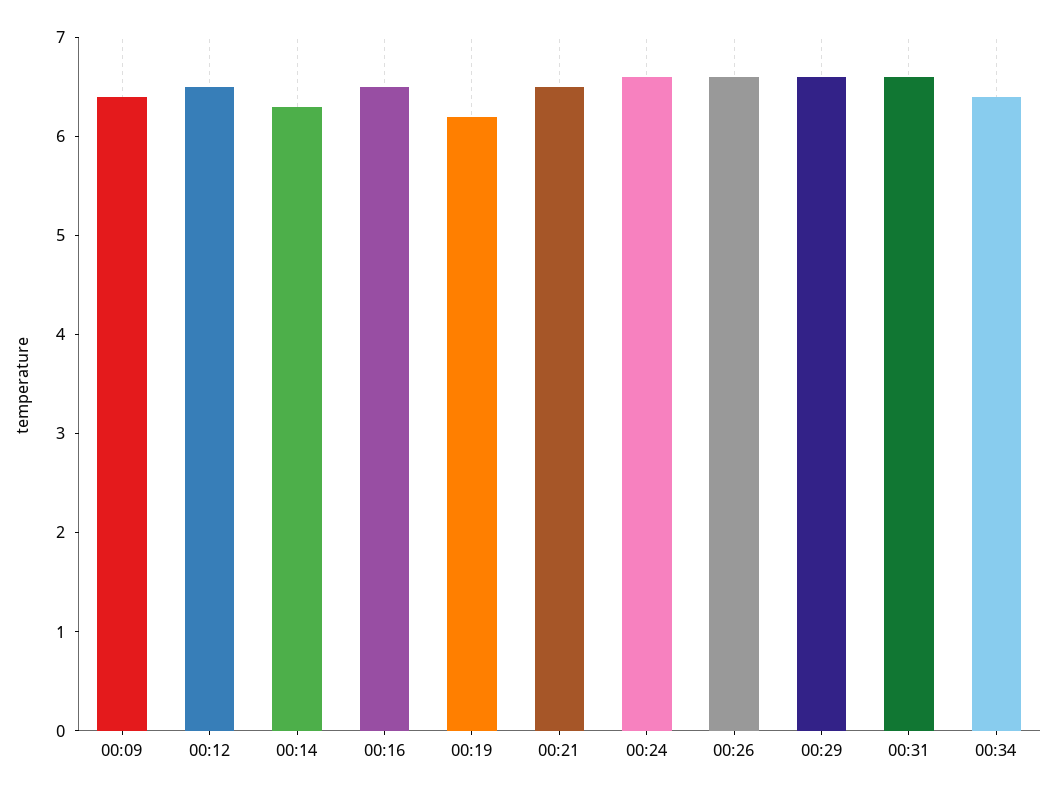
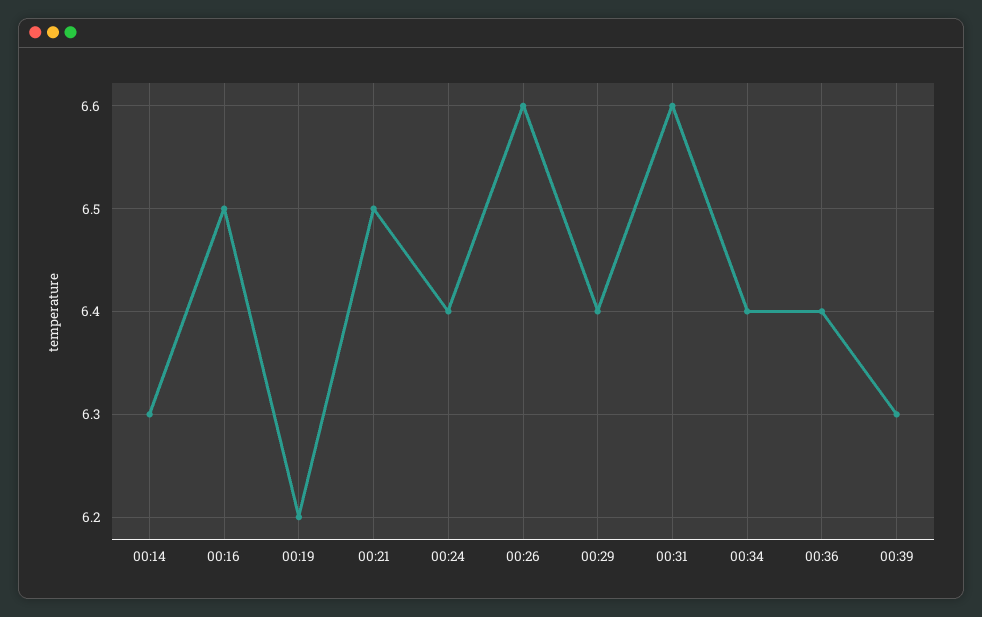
00:09: 6.4 -> none
00:12: 6.5 -> none
00:24: 6.6 -> 6.4
00:29: 6.6 -> 6.4
00:36: none -> 6.4
00:39: none -> 6.3

